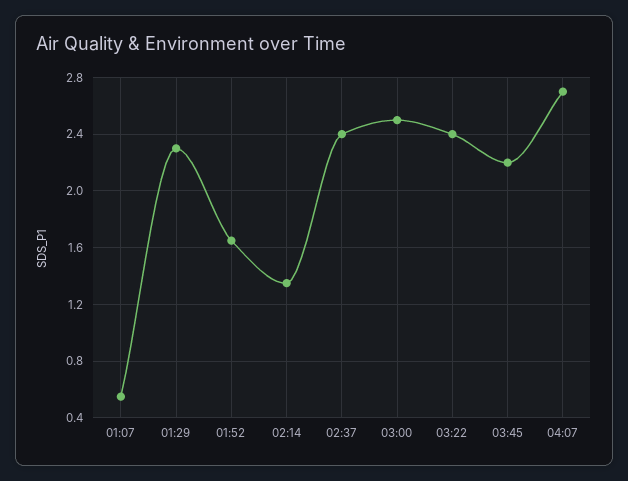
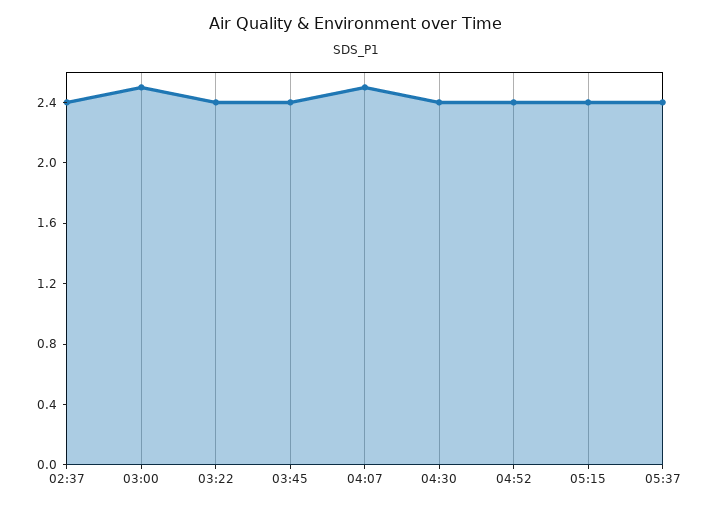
01:07: 0.55 -> none
01:29: 2.3 -> none
01:52: 1.65 -> none
02:14: 1.35 -> none
03:45: 2.2 -> 2.4
04:07: 2.7 -> 2.5
04:30: none -> 2.4
04:52: none -> 2.4
05:15: none -> 2.4
05:37: none -> 2.4

